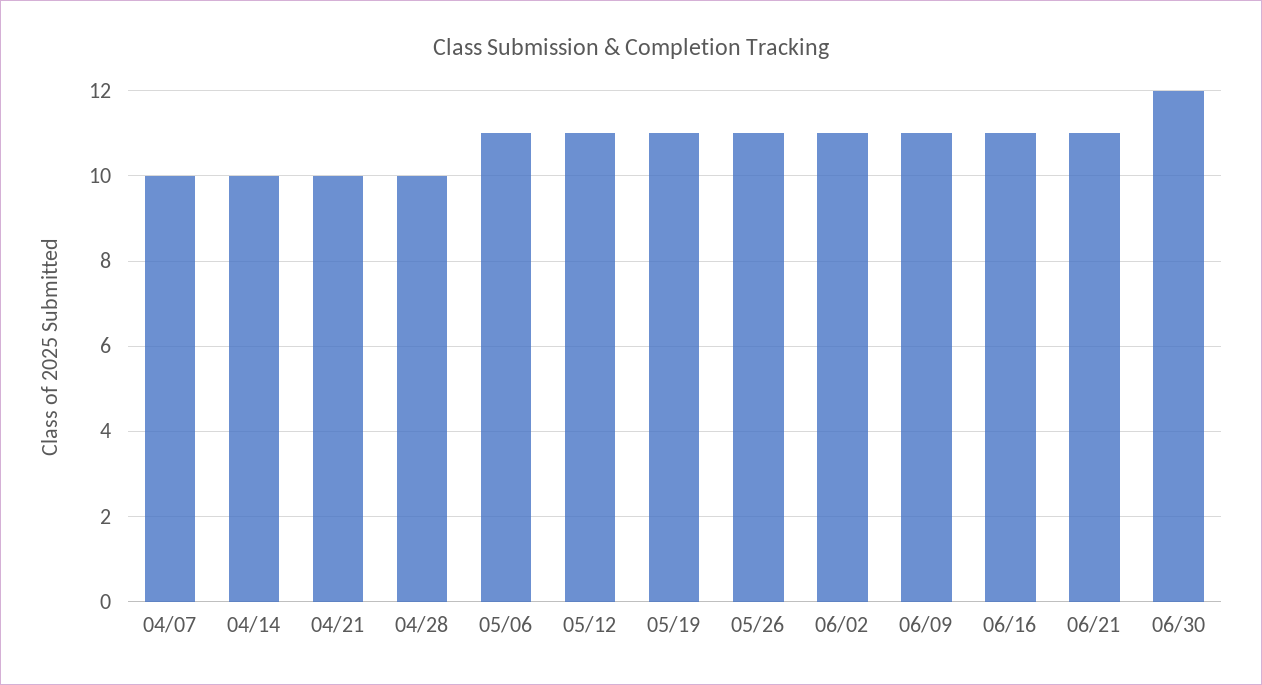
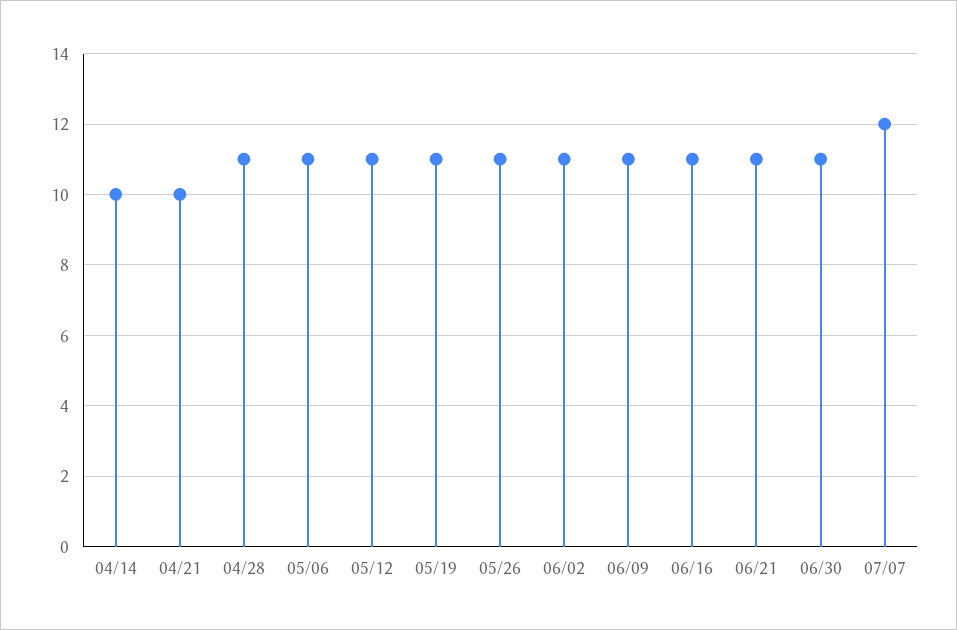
04/07: 10 -> none
04/28: 10 -> 11
06/30: 12 -> 11
07/07: none -> 12

